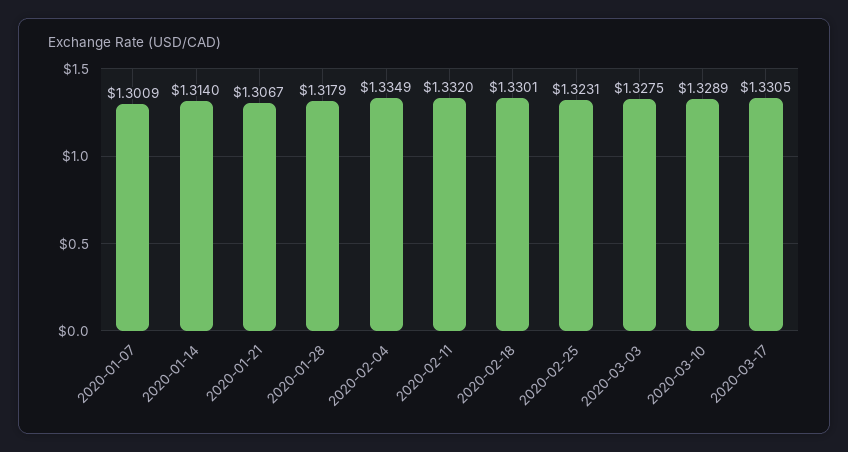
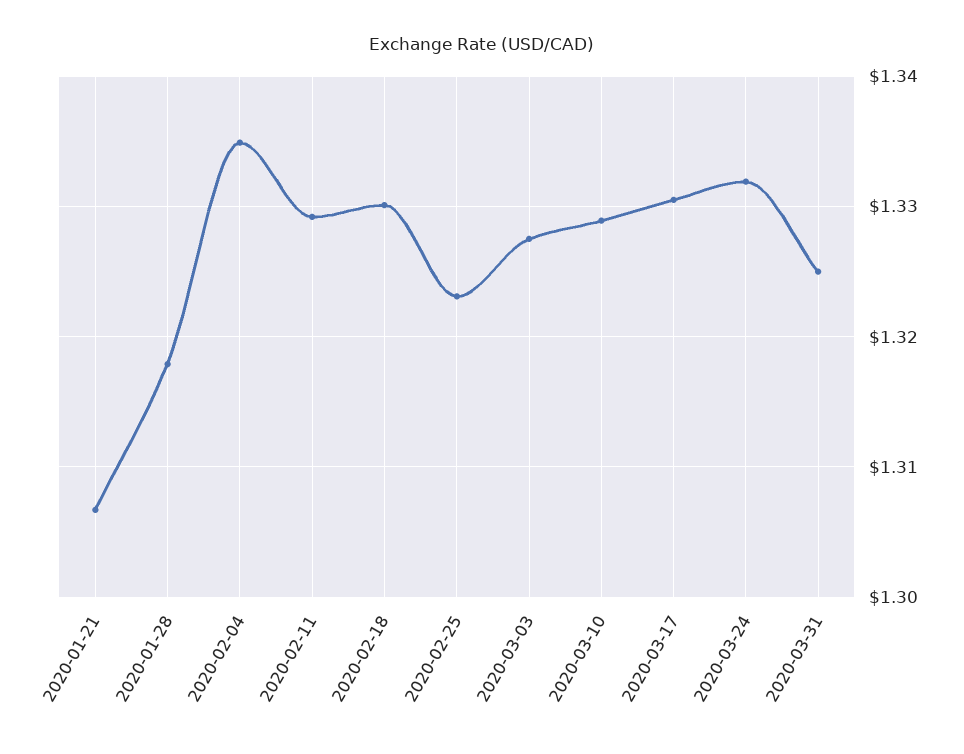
2020-01-07: 1.3009 -> none
2020-01-14: 1.314 -> none
2020-02-11: 1.332 -> 1.329
2020-03-24: none -> 1.332
2020-03-31: none -> 1.325

